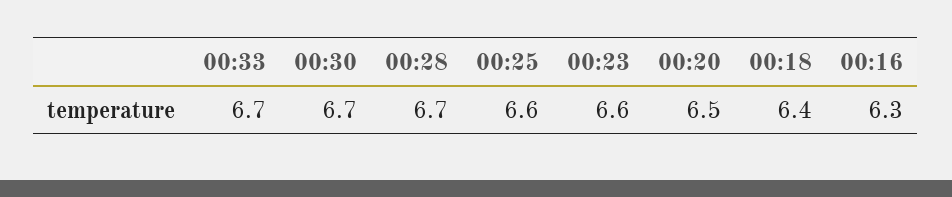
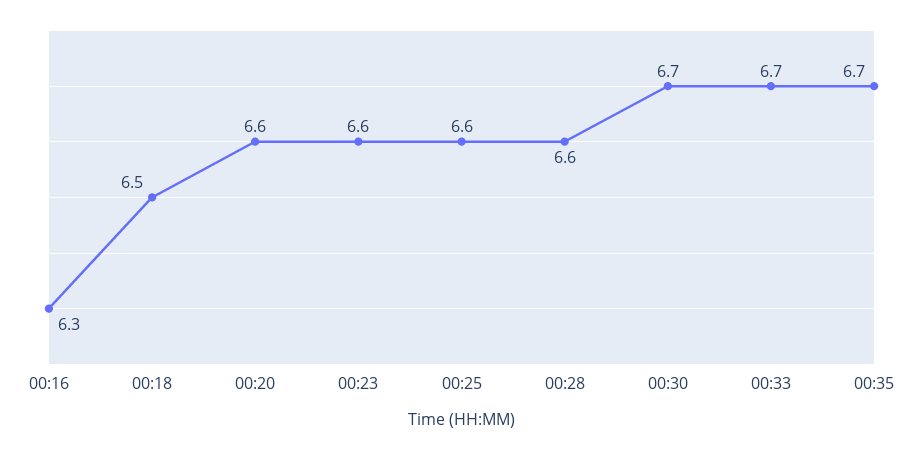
00:28: 6.7 -> 6.6
00:20: 6.5 -> 6.6
00:18: 6.4 -> 6.5
00:35: none -> 6.7

